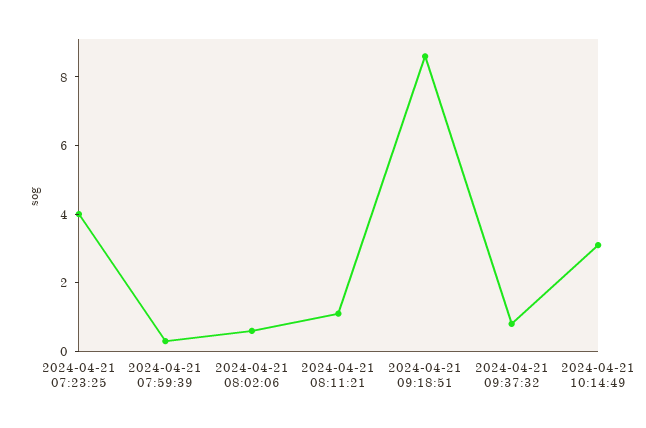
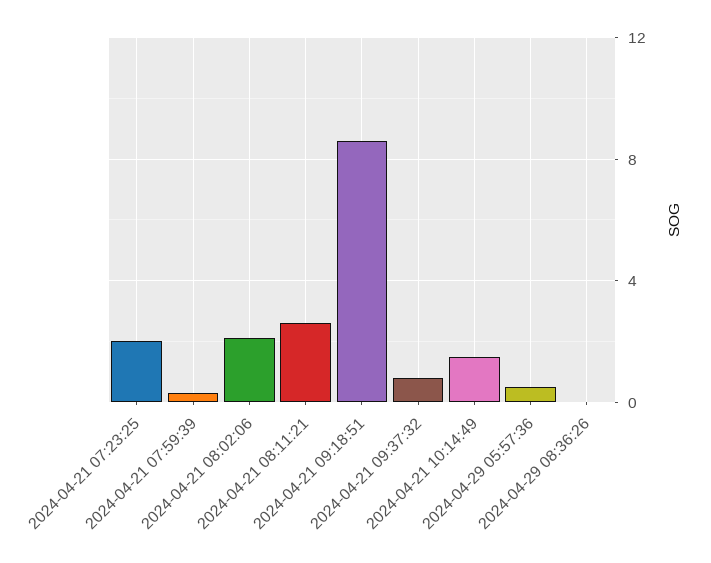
2024-04-21 07:23:25: 4 -> 2
2024-04-21 08:02:06: 0.5 -> 2
2024-04-21 08:11:21: 1 -> 2.5
2024-04-21 10:14:49: 3 -> 1.5
2024-04-29 05:57:36: none -> 0.5
2024-04-29 08:36:26: none -> 0

